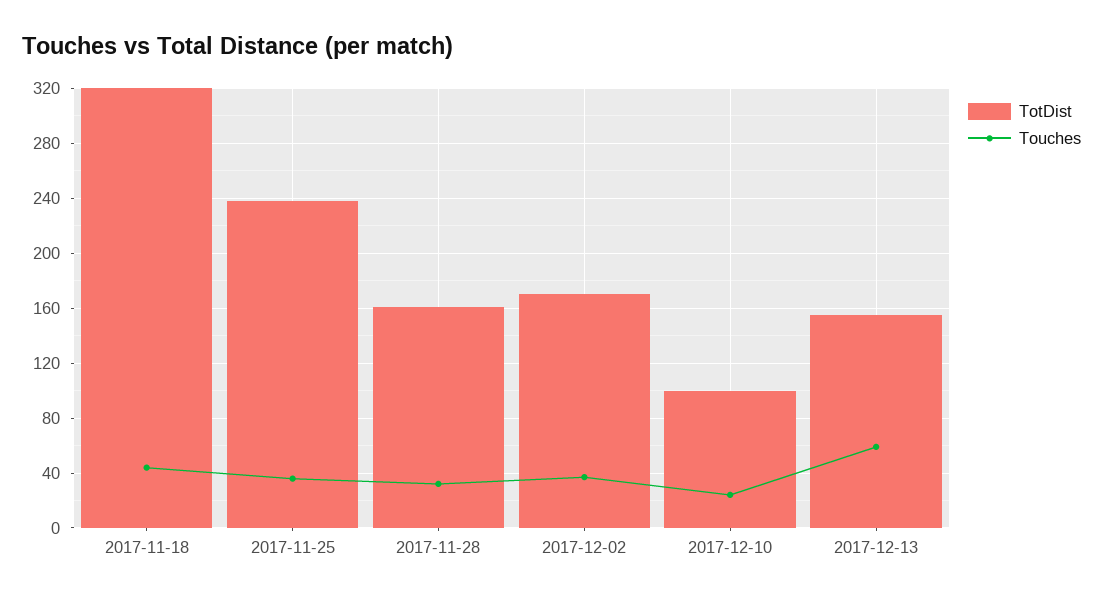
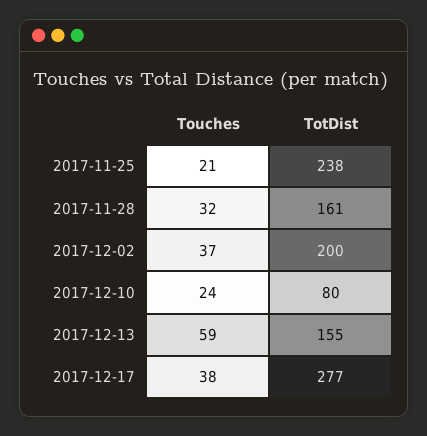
TotDist, 2017-11-18: 320 -> none
Touches, 2017-11-18: 45 -> none
Touches, 2017-11-25: 35 -> 21
TotDist, 2017-12-02: 170 -> 200
TotDist, 2017-12-10: 100 -> 80
Touches, 2017-12-17: none -> 38
TotDist, 2017-12-17: none -> 277

